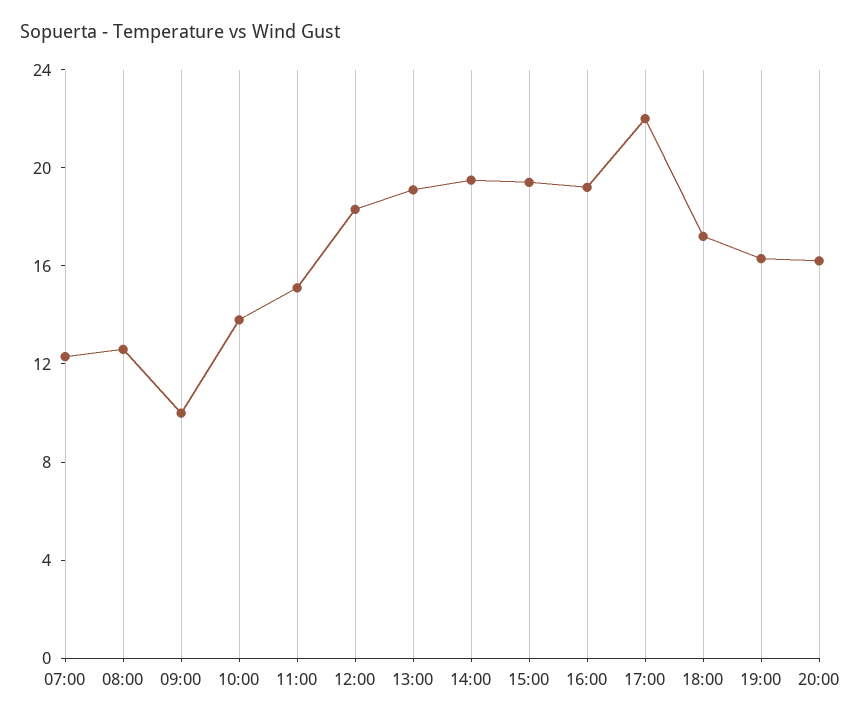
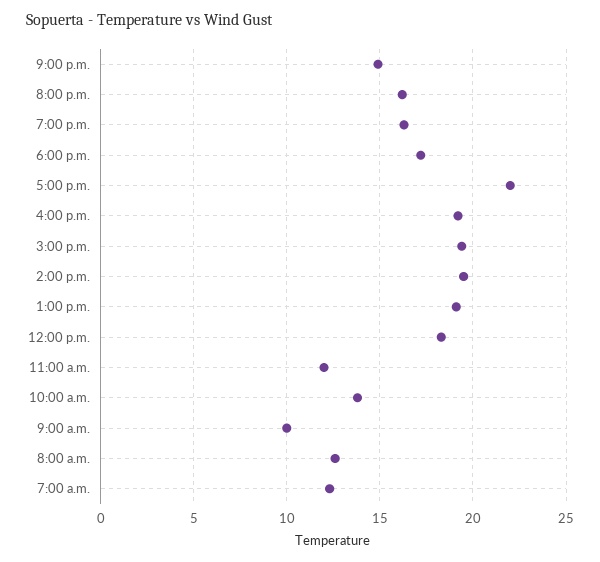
11:00: 15 -> 12
9:00 p.m.: none -> 15

